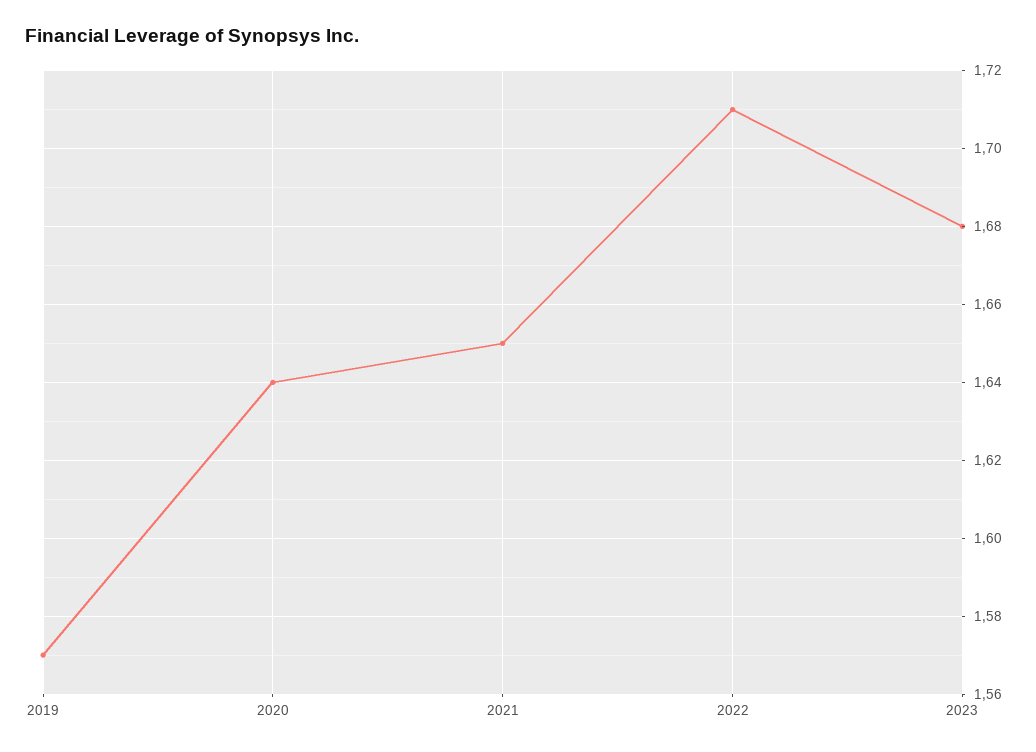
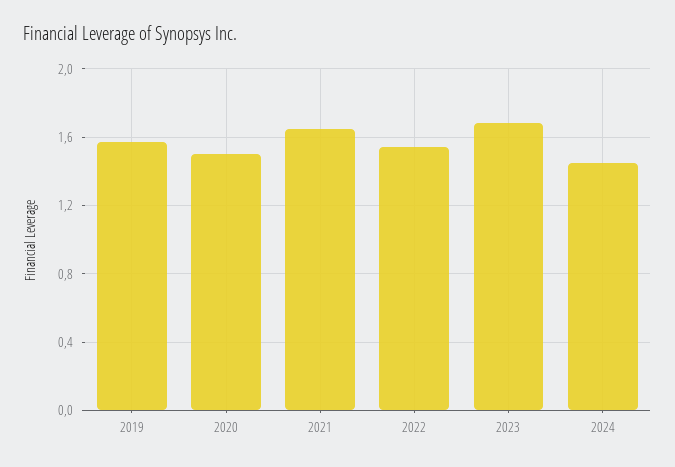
2020: 1.64 -> 1.5
2022: 1.71 -> 1.55
2024: none -> 1.45

